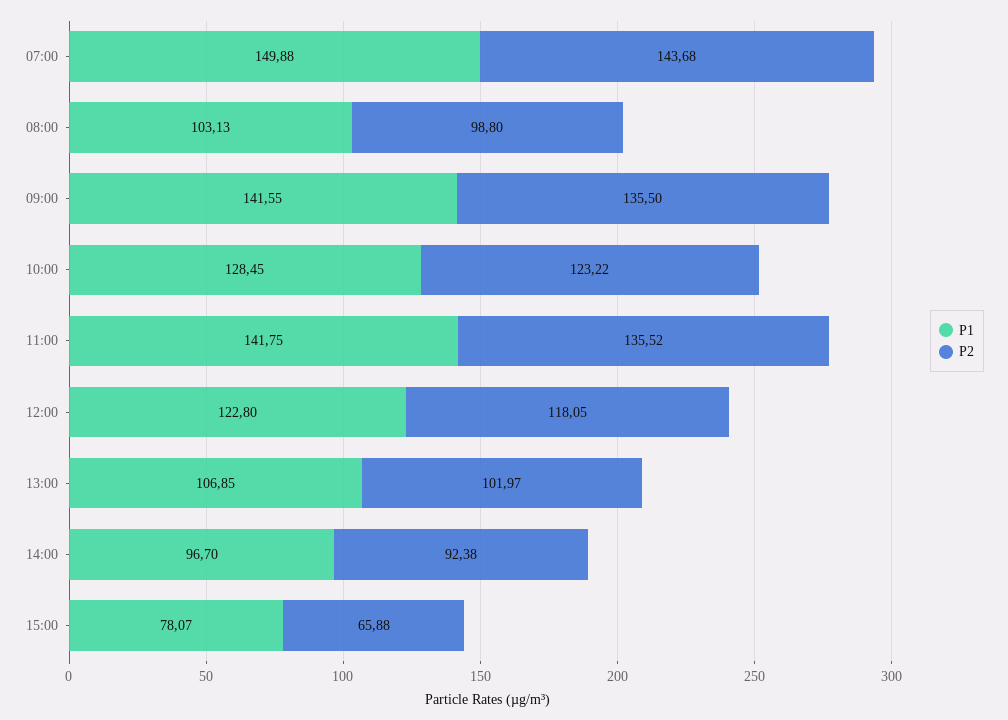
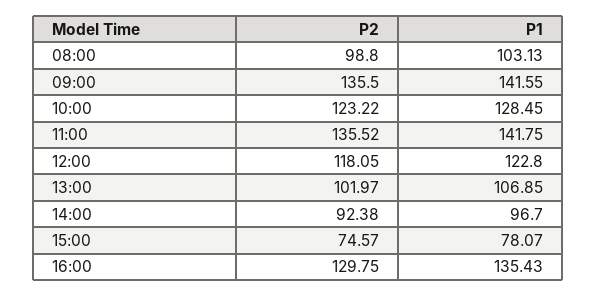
P1, 07:00: 149.88 -> none
P2, 07:00: 143.68 -> none
P2, 15:00: 65.88 -> 74.57
P2, 16:00: none -> 129.75
P1, 16:00: none -> 135.43

